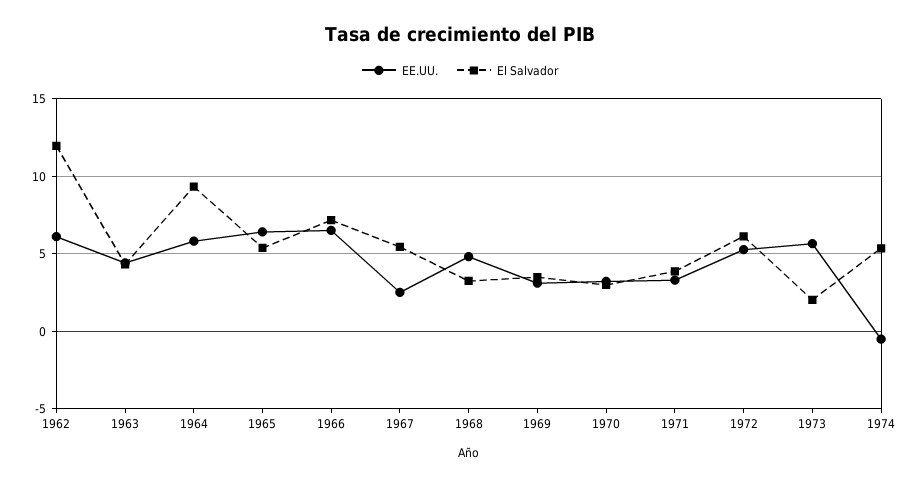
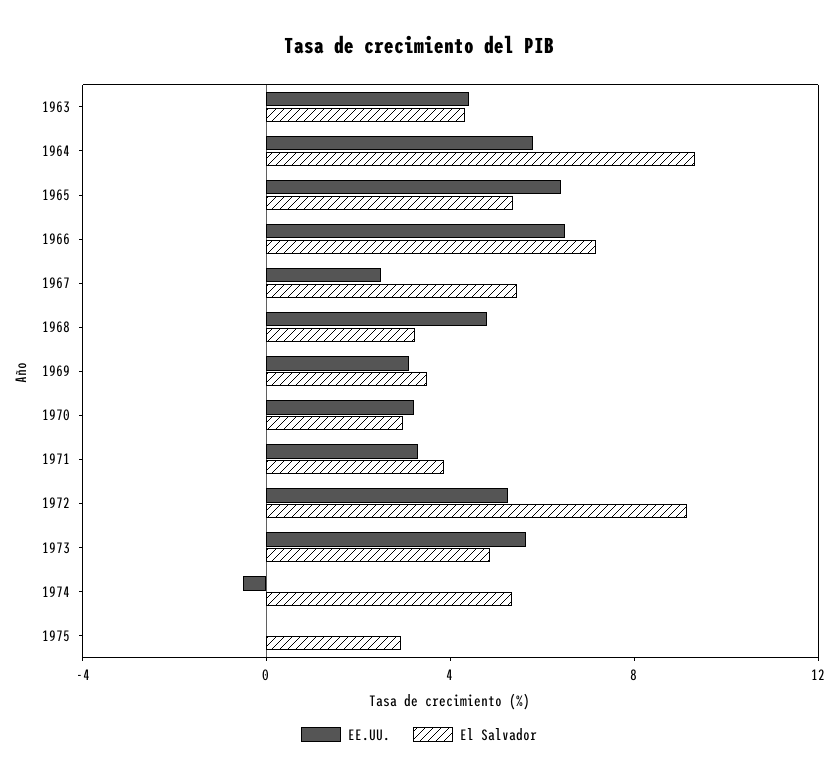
EE.UU., 1962: 6 -> none
El Salvador, 1962: 12 -> none
El Salvador, 1972: 6 -> 9
El Salvador, 1973: 2 -> 5
EE.UU., 1975: none -> 0
El Salvador, 1975: none -> 3

